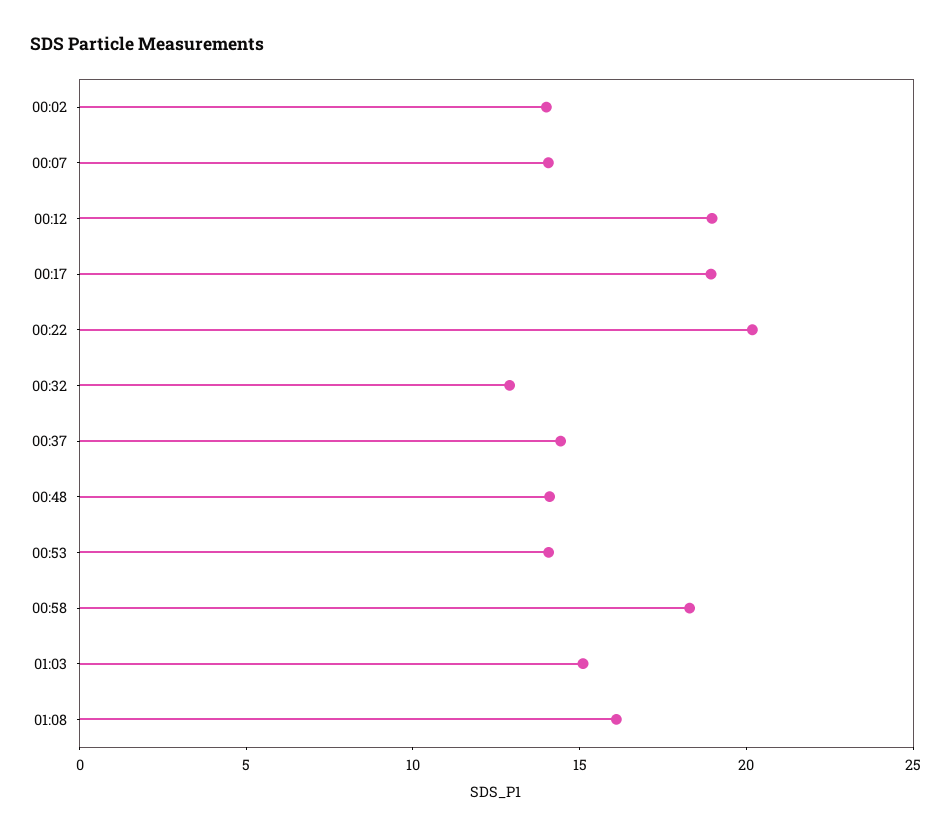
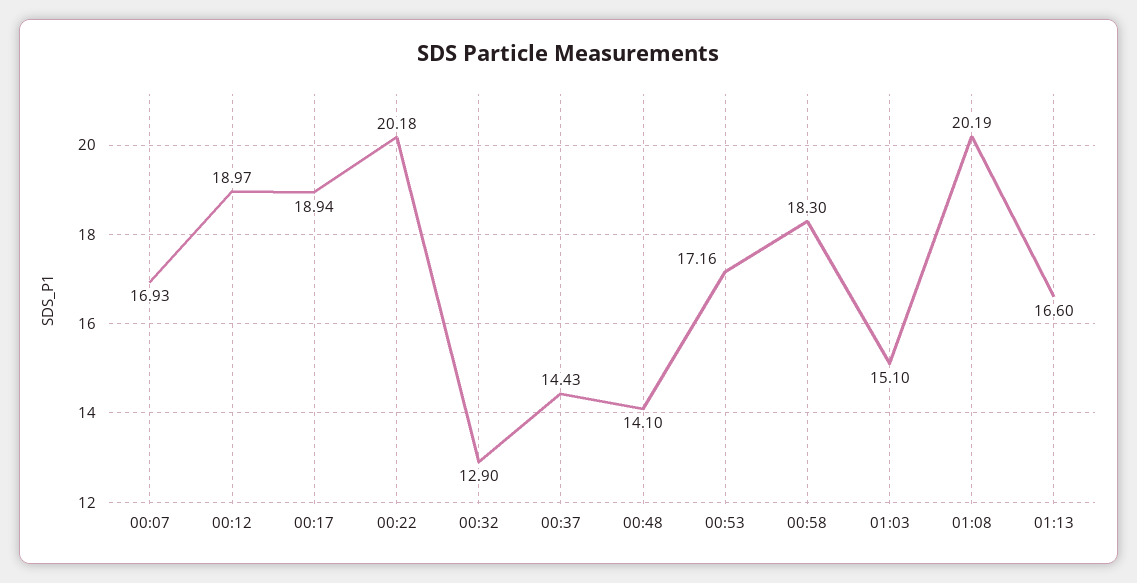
00:02: 14 -> none
00:07: 14 -> 16.93
00:53: 14 -> 17.16
01:08: 16 -> 20.19
01:13: none -> 16.6

